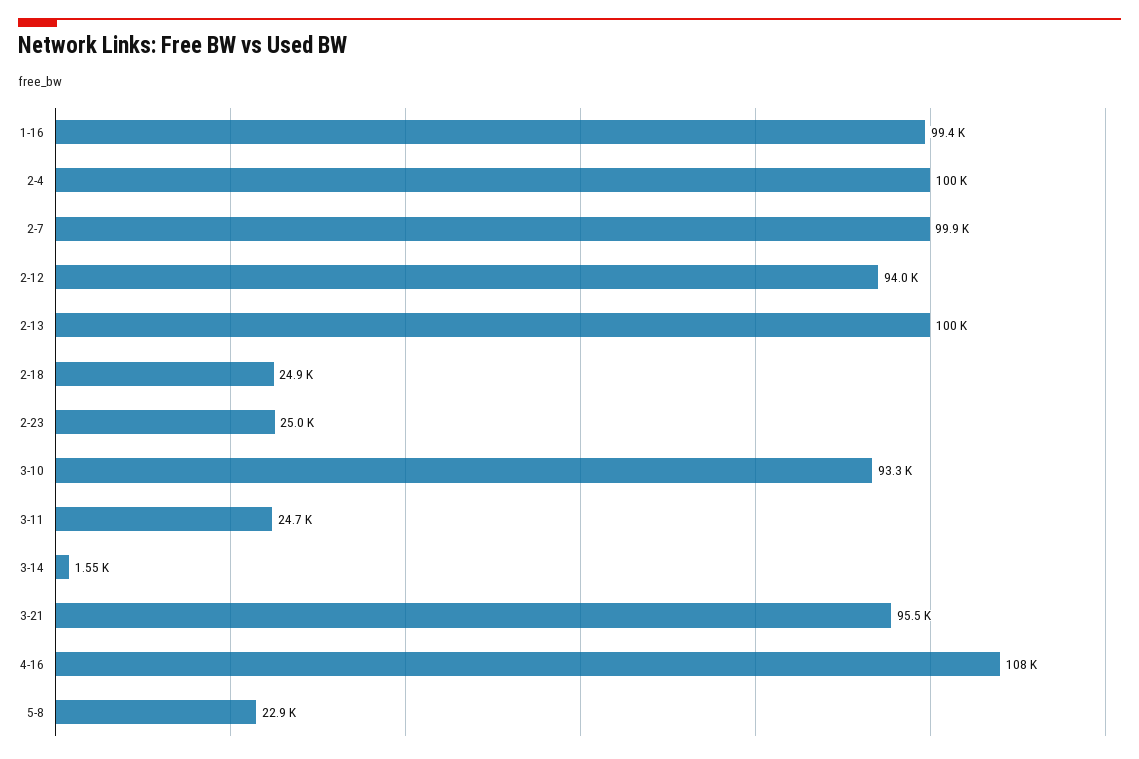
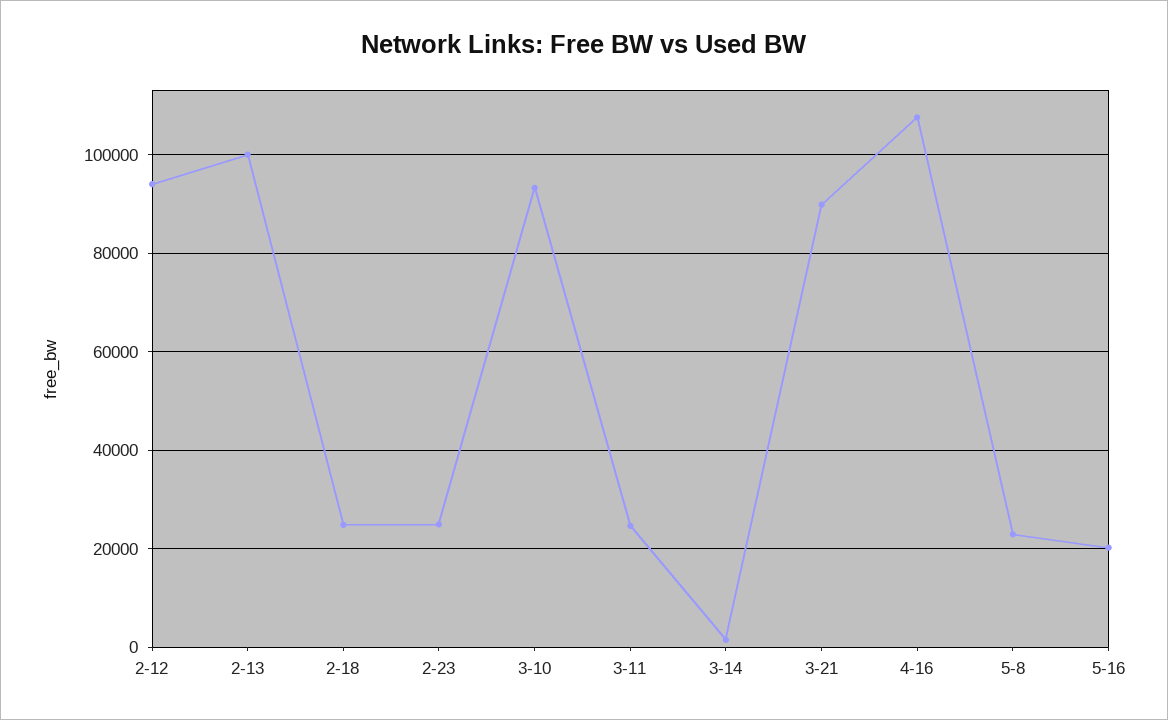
1-16: 99400 -> none
2-4: 100000 -> none
2-7: 99900 -> none
3-21: 95500 -> 90000
5-16: none -> 20000

